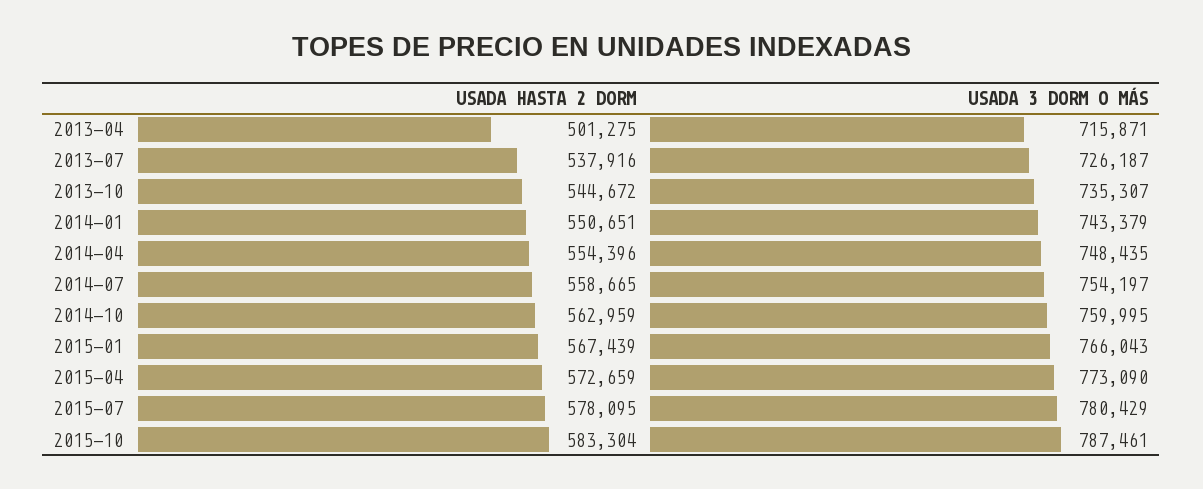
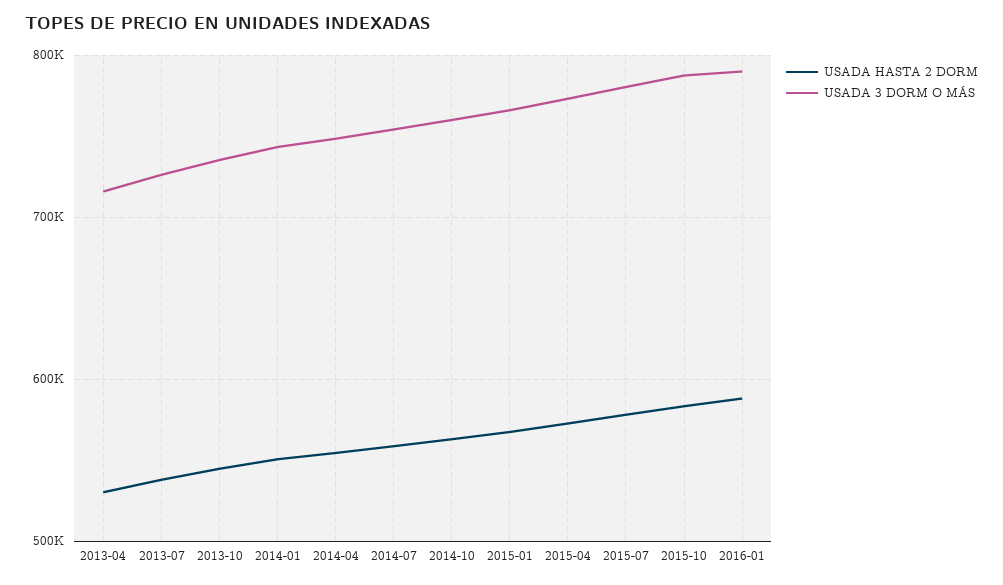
USADA HASTA 2 DORM, 2013-04: 501275 -> 530000
USADA HASTA 2 DORM, 2016-01: none -> 590000
USADA 3 DORM O MÁS, 2016-01: none -> 790000

